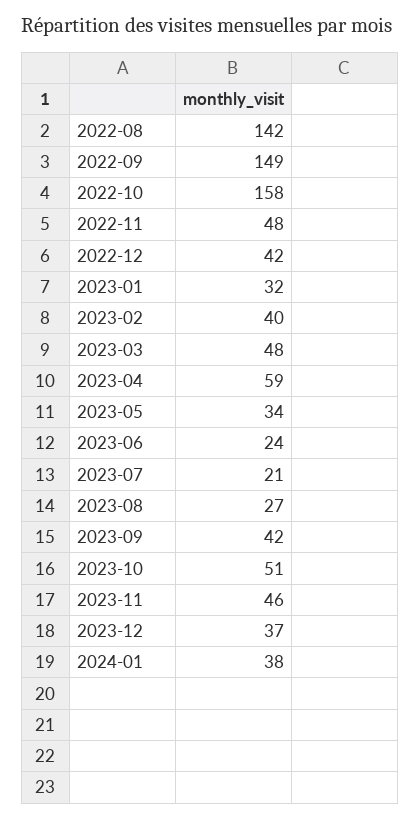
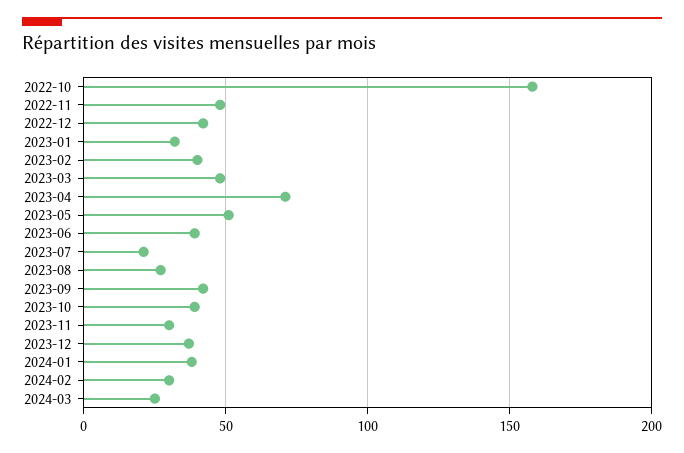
2022-08: 142 -> none
2022-09: 149 -> none
2023-04: 59 -> 70
2023-05: 34 -> 50
2023-06: 24 -> 40
2023-10: 51 -> 40
2023-11: 46 -> 30
2024-02: none -> 30
2024-03: none -> 25

